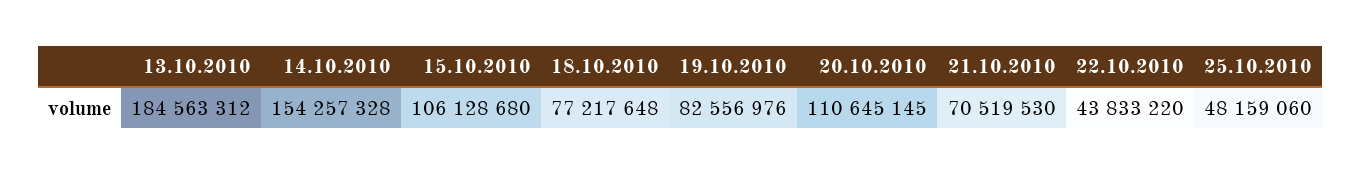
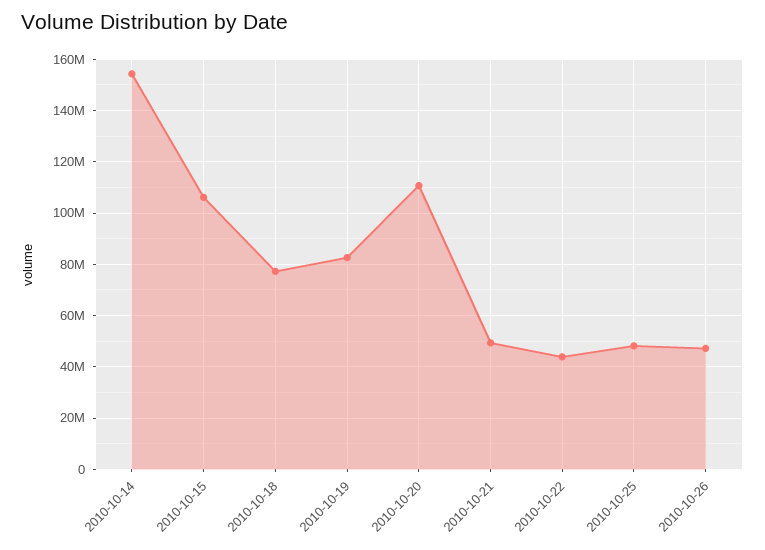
13.10.2010: 184563312 -> none
21.10.2010: 70519530 -> 50000000
2010-10-26: none -> 47500000

